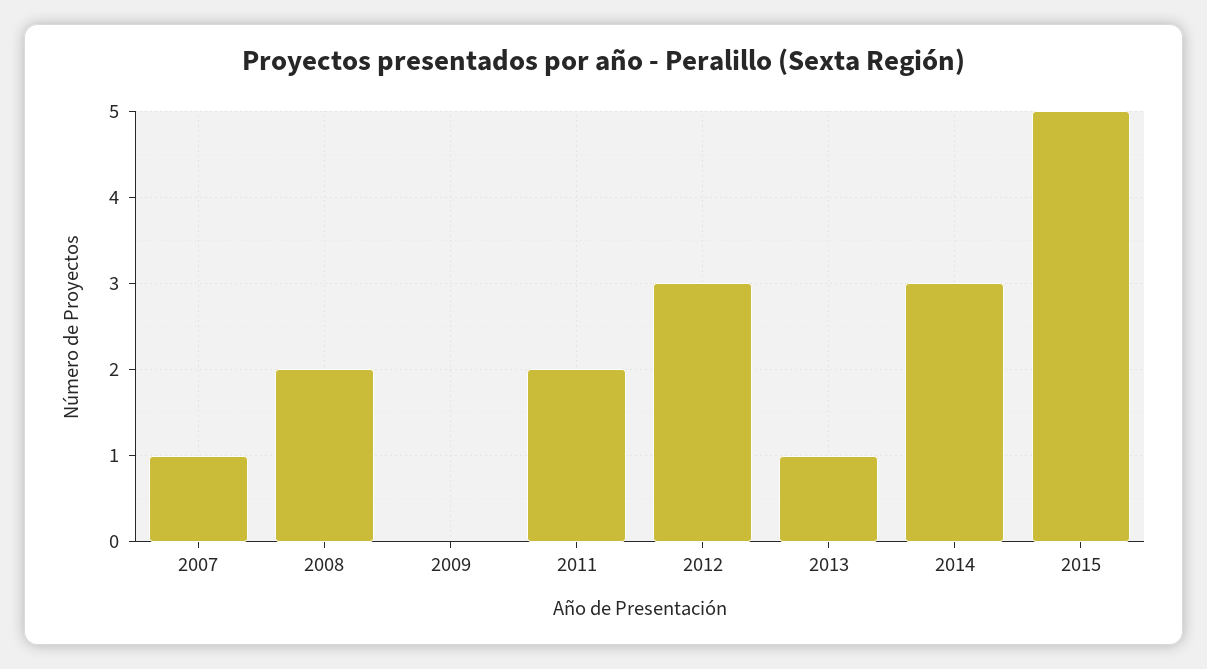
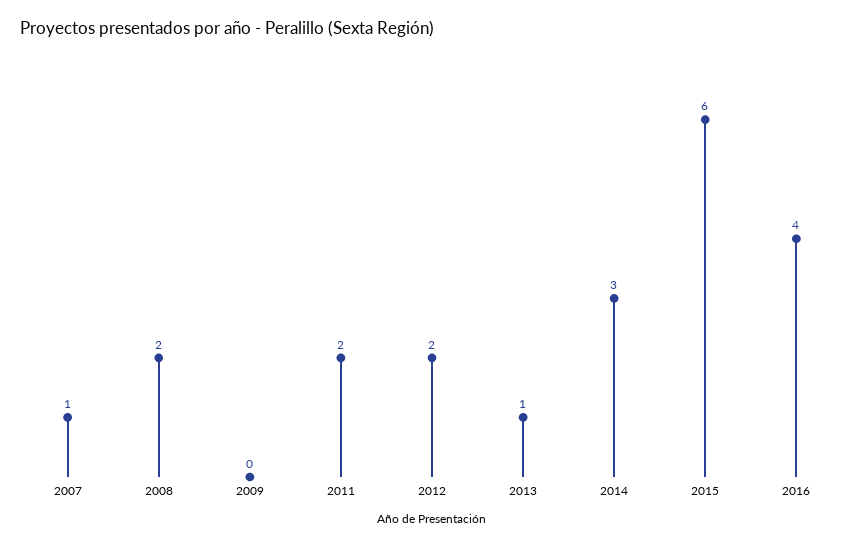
2012: 3 -> 2
2015: 5 -> 6
2016: none -> 4

